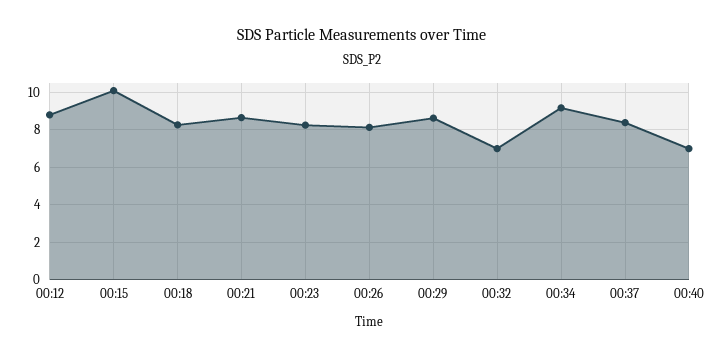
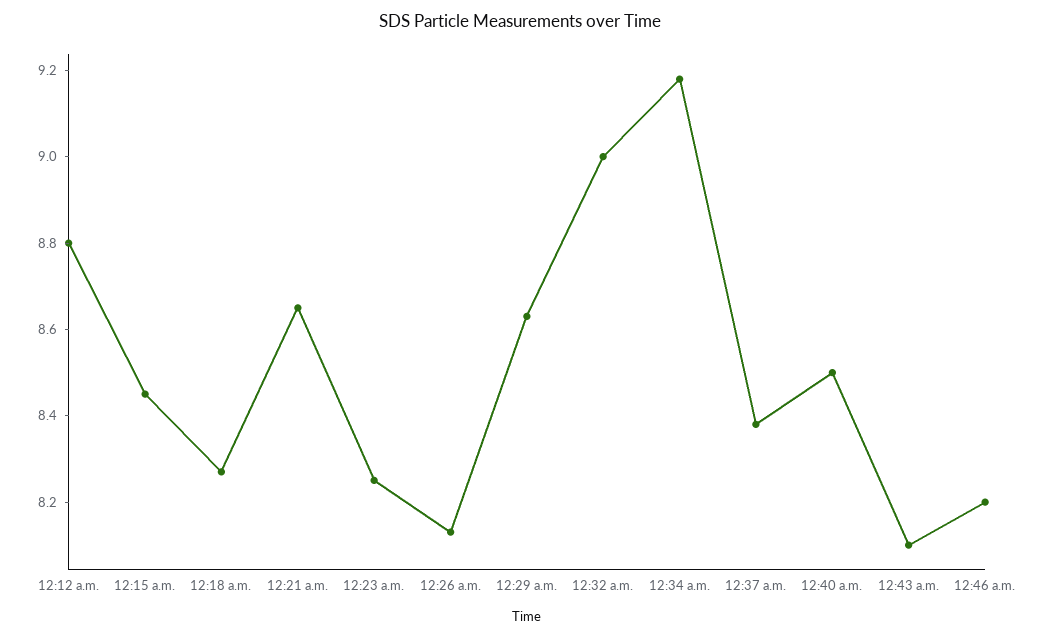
00:15: 10 -> 8.45
00:32: 7 -> 9
00:40: 7 -> 8.5
12:43 a.m.: none -> 8.1
12:46 a.m.: none -> 8.2

